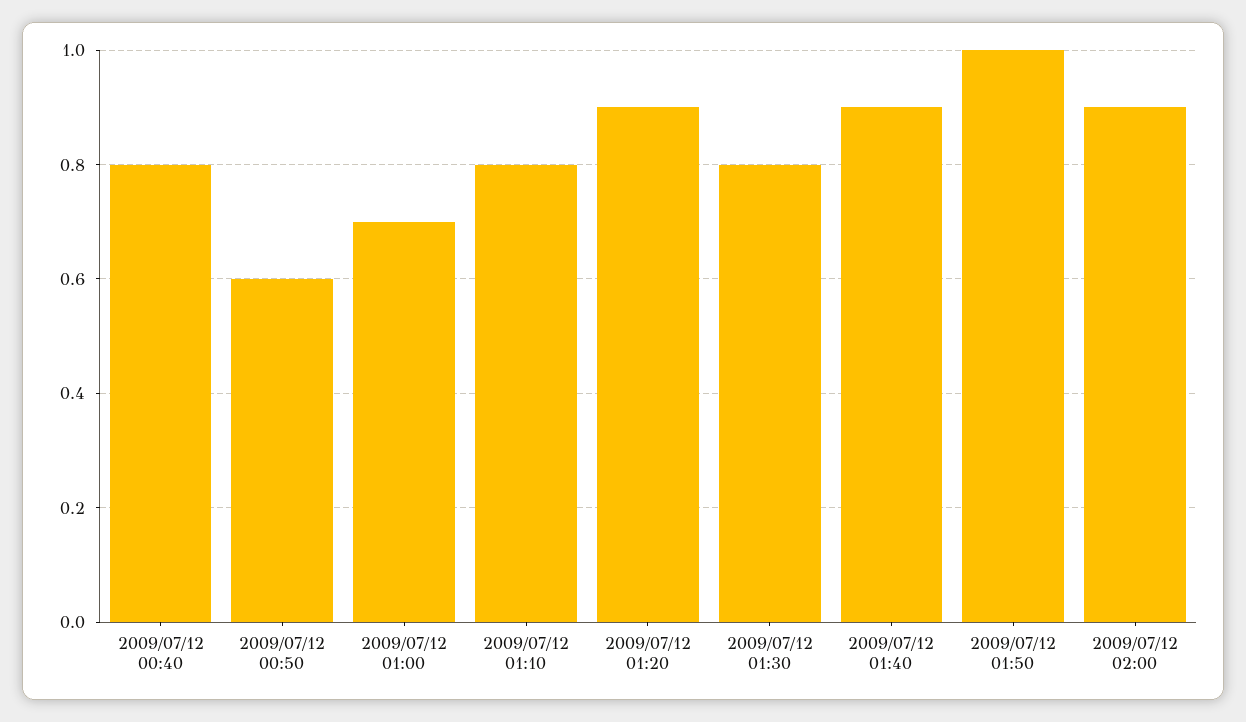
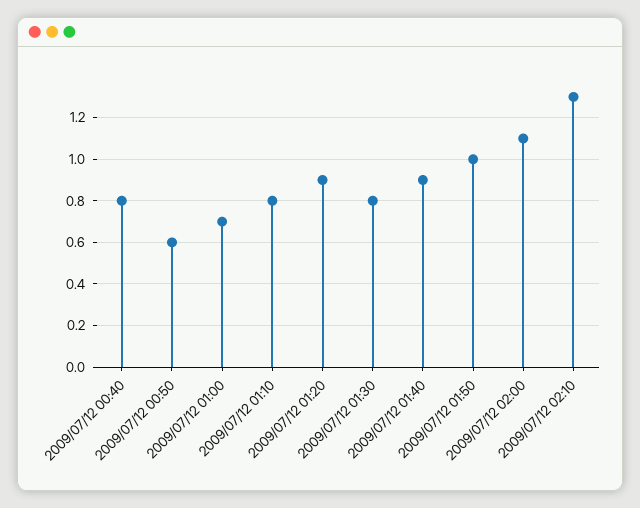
2009/07/12 02:00: 0.9 -> 1.1
2009/07/12 02:10: none -> 1.3

